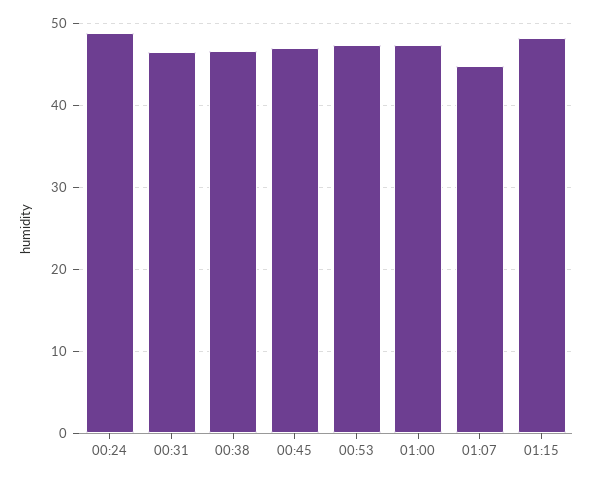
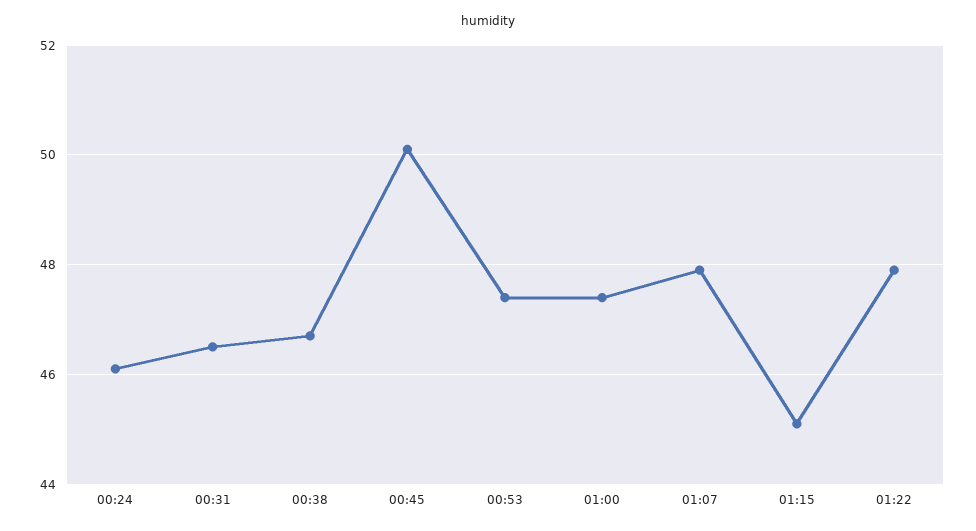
00:24: 49 -> 46
00:45: 47 -> 50
01:07: 45 -> 48
01:15: 48 -> 45
01:22: none -> 48

